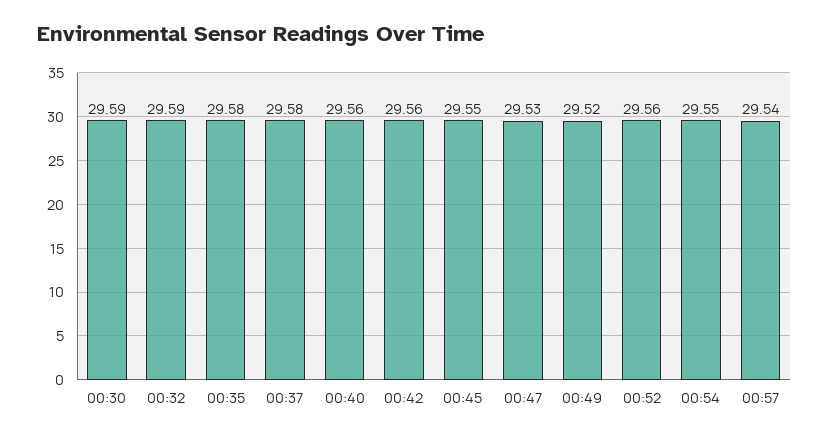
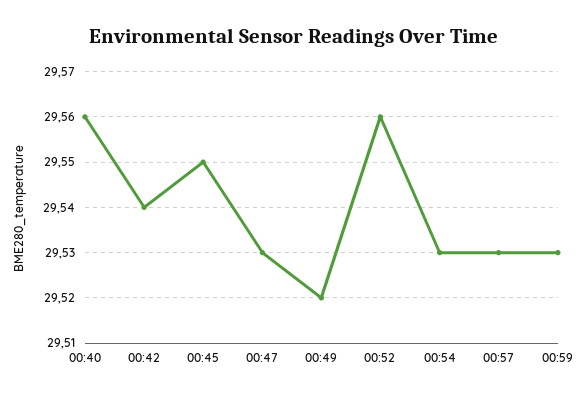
00:30: 29.59 -> none
00:32: 29.59 -> none
00:35: 29.58 -> none
00:37: 29.58 -> none
00:42: 29.56 -> 29.54
00:54: 29.55 -> 29.53
00:57: 29.54 -> 29.53
00:59: none -> 29.53

